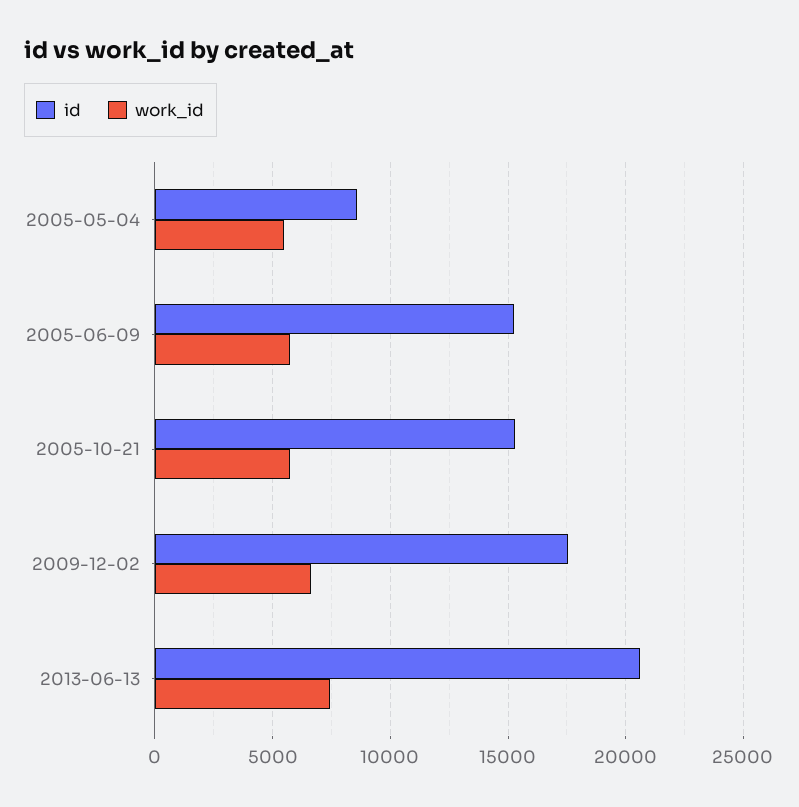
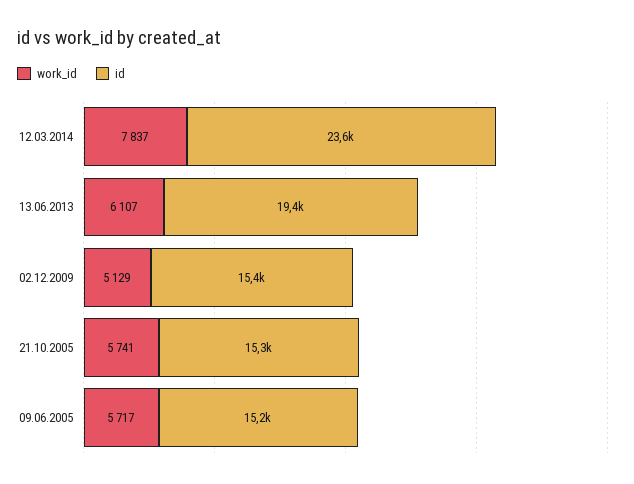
id, 2005-05-04: 8500 -> none
work_id, 2005-05-04: 5500 -> none
id, 2009-12-02: 17500 -> 15400
work_id, 2009-12-02: 6500 -> 5129
id, 2013-06-13: 20500 -> 19400
work_id, 2013-06-13: 7500 -> 6107
work_id, 12.03.2014: none -> 7837
id, 12.03.2014: none -> 23600

